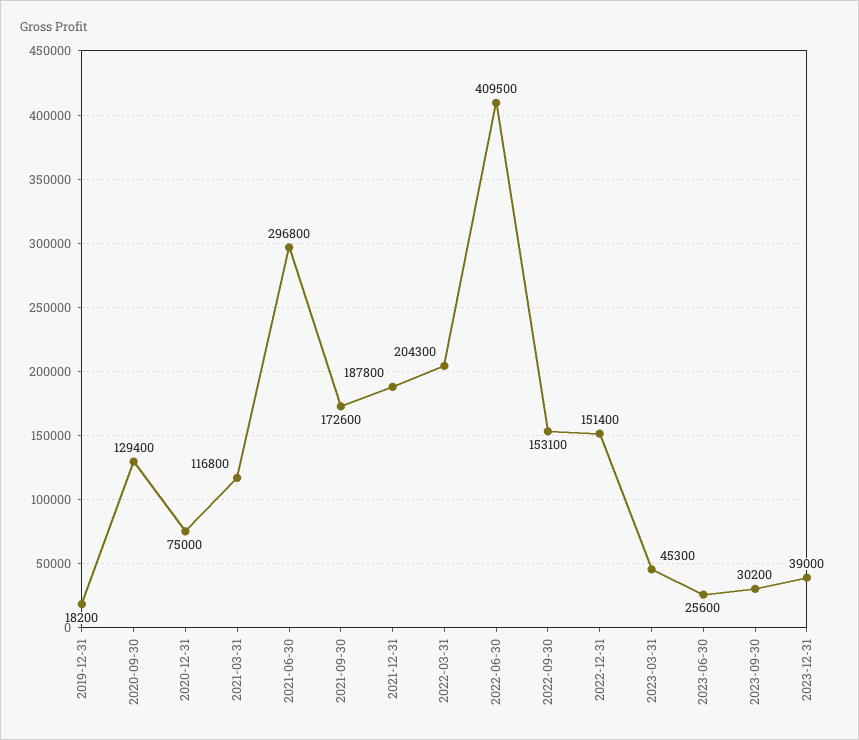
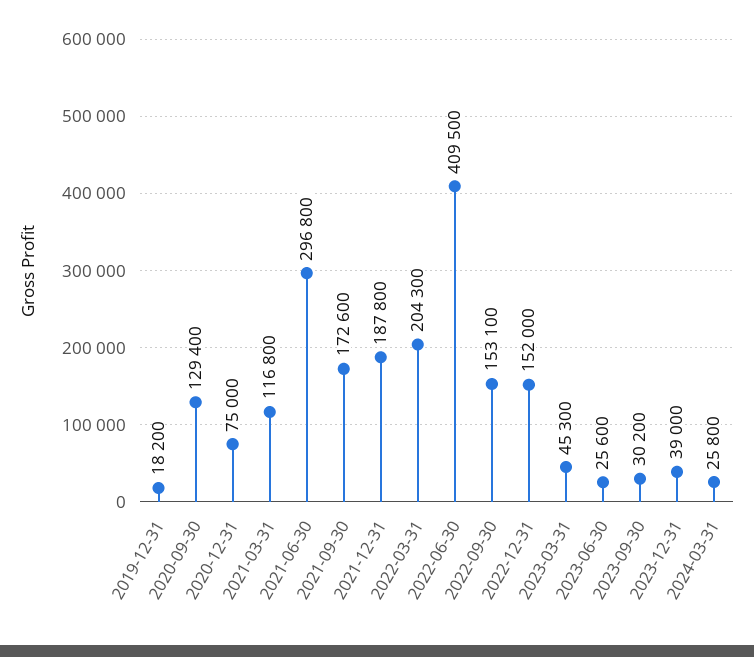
2022-12-31: 151400 -> 152000
2024-03-31: none -> 25800

